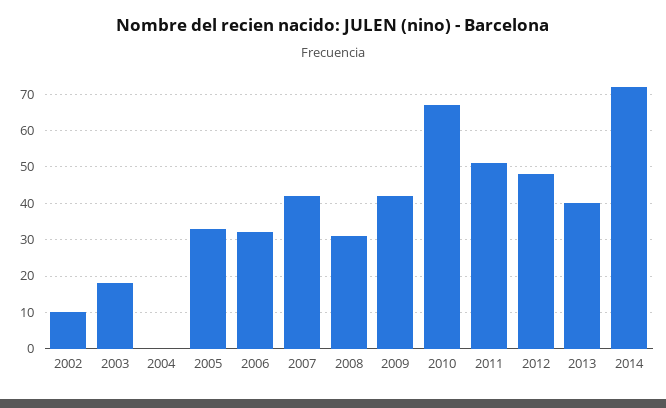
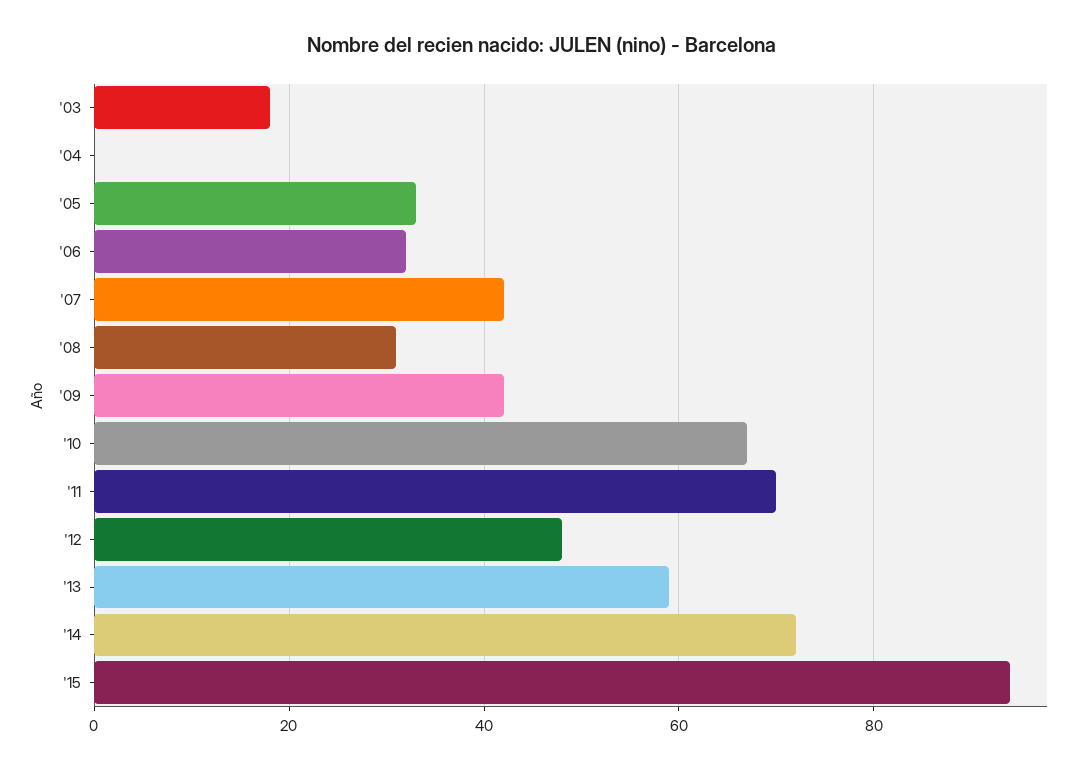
2002: 10 -> none
2011: 50 -> 70
2013: 40 -> 60
'15: none -> 95

